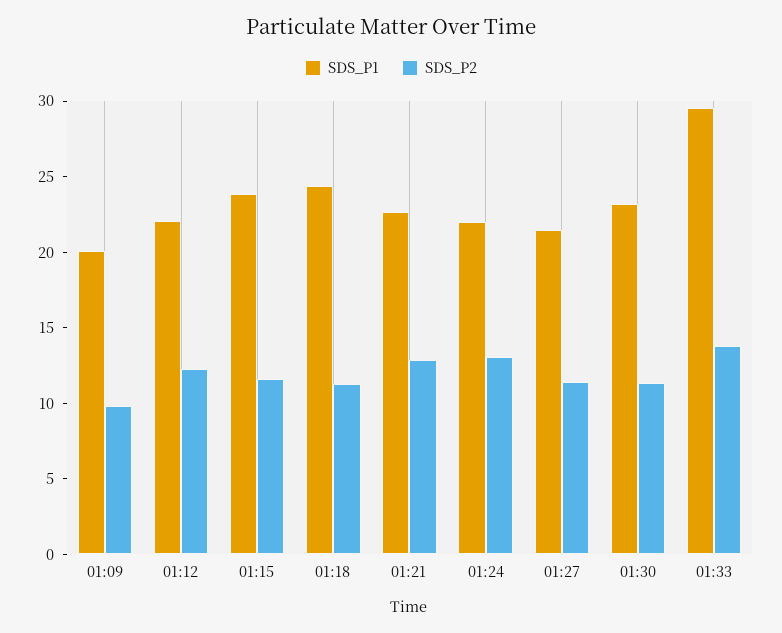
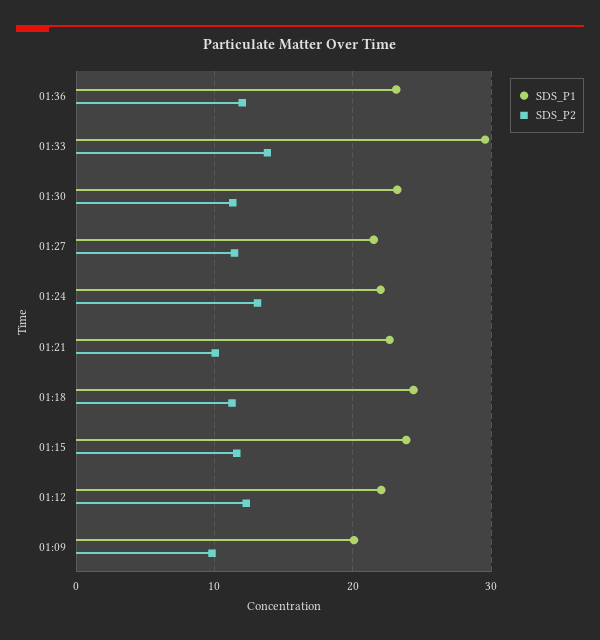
SDS_P2, 01:21: 13 -> 10
SDS_P1, 01:36: none -> 23
SDS_P2, 01:36: none -> 12

